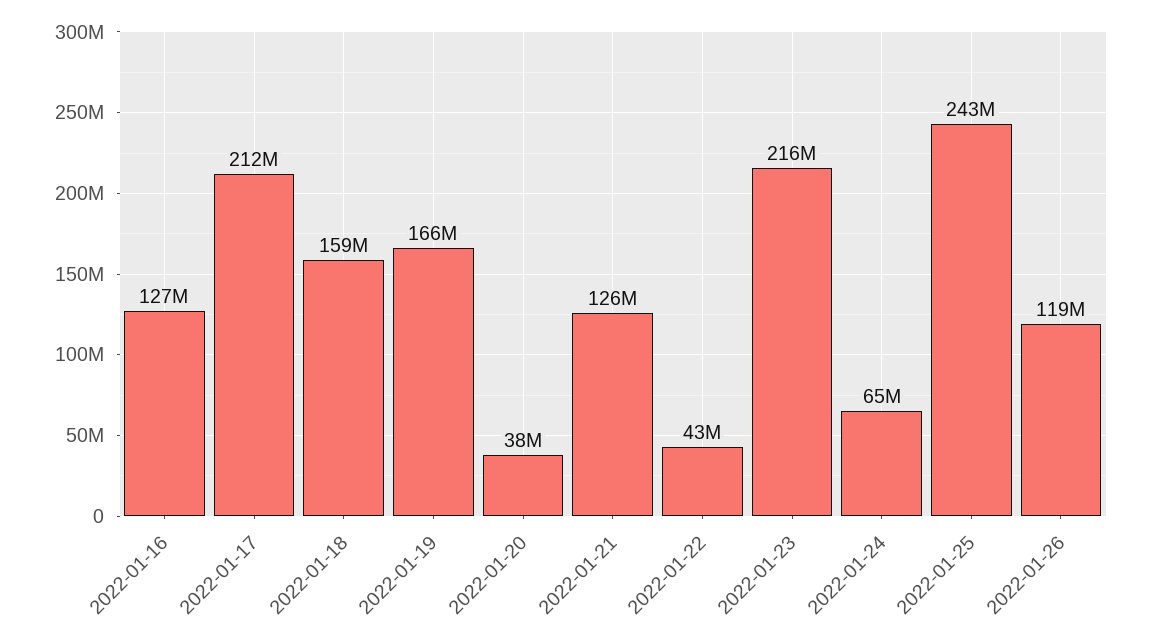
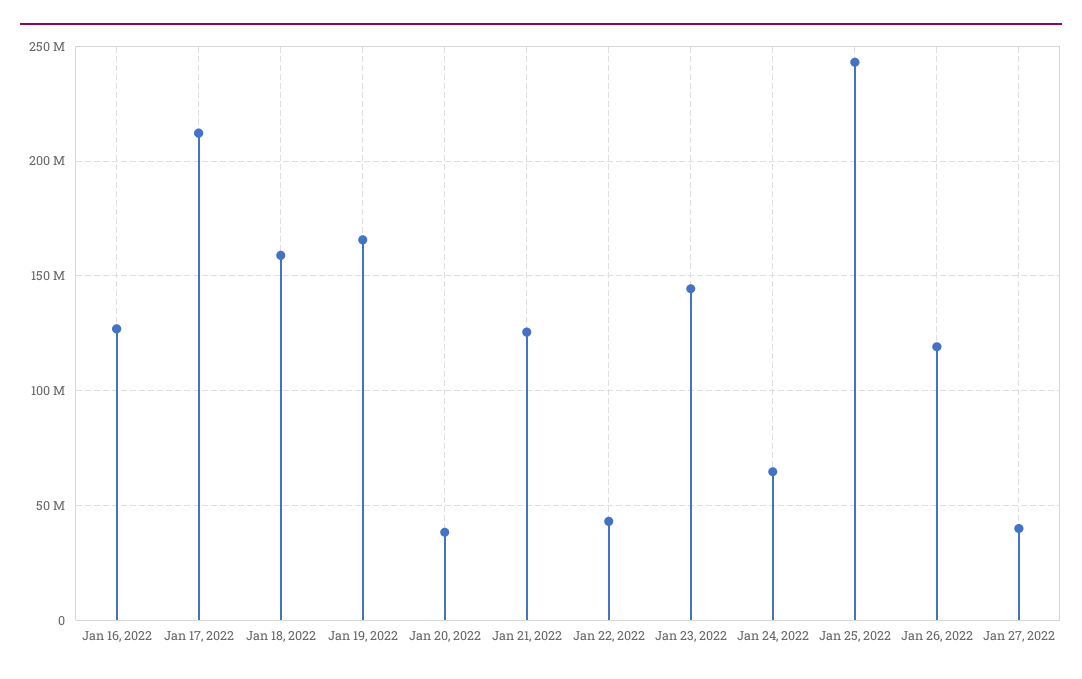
2022-01-23: 216000000 -> 145000000
Jan 27, 2022: none -> 40000000

